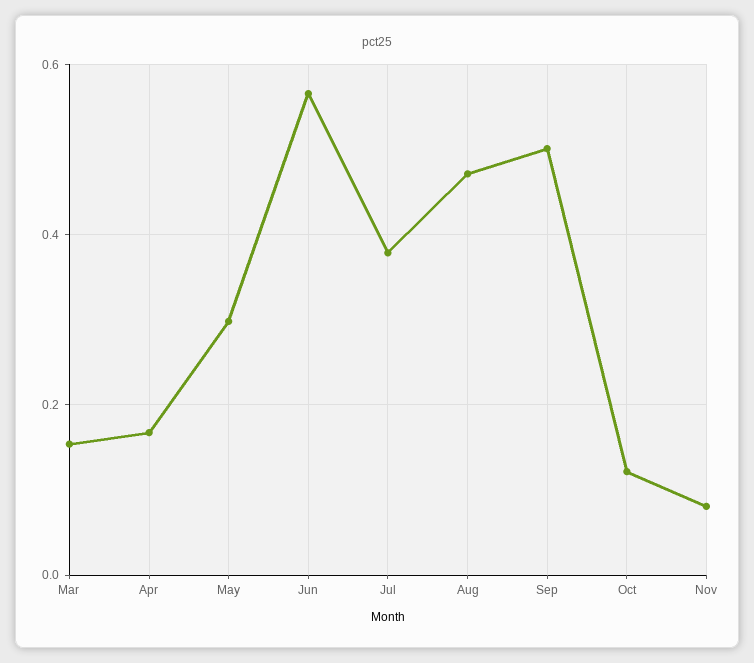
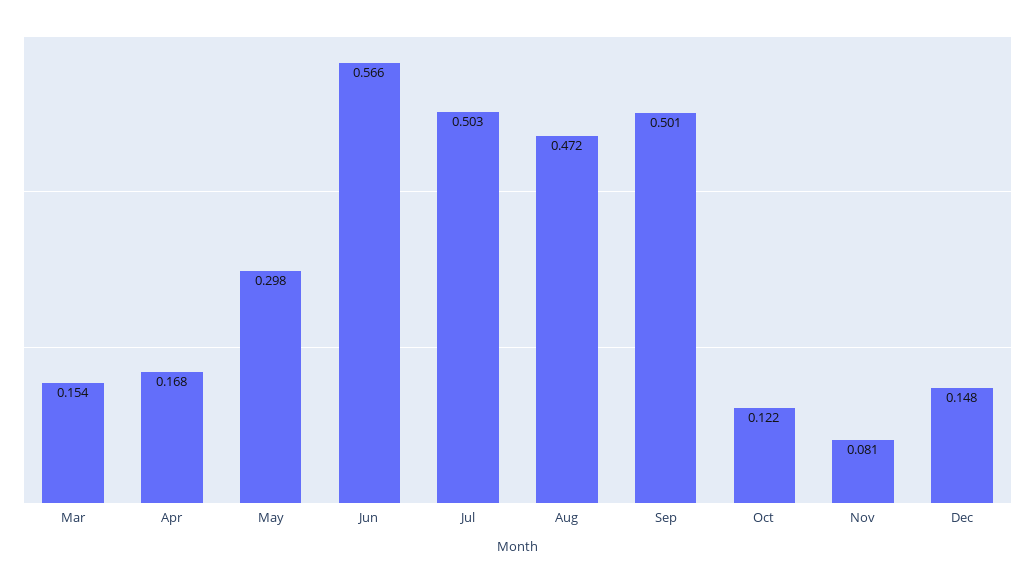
Jul: 0.38 -> 0.503
Dec: none -> 0.148

